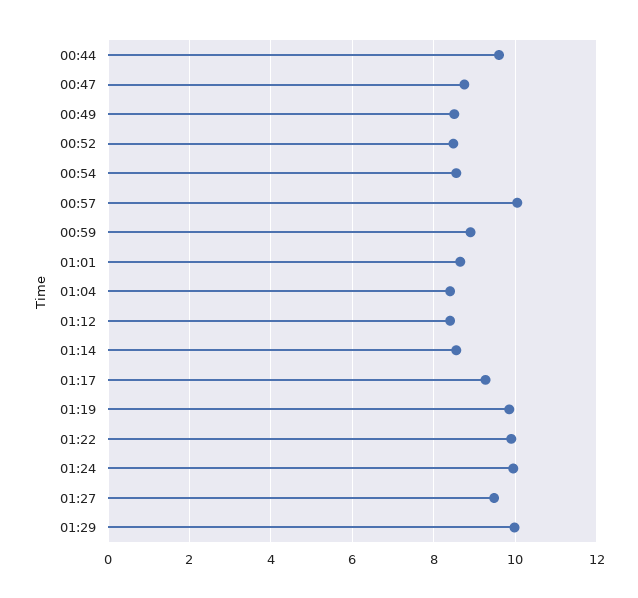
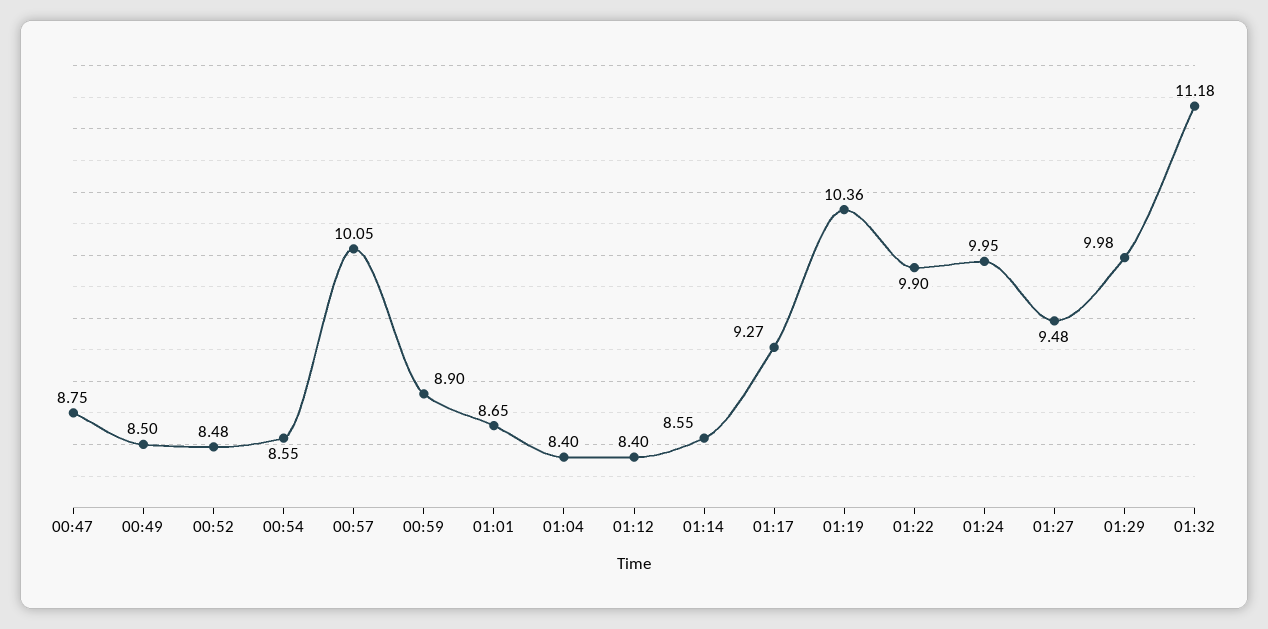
00:44: 9.6 -> none
01:19: 9.8 -> 10.36
01:32: none -> 11.18

